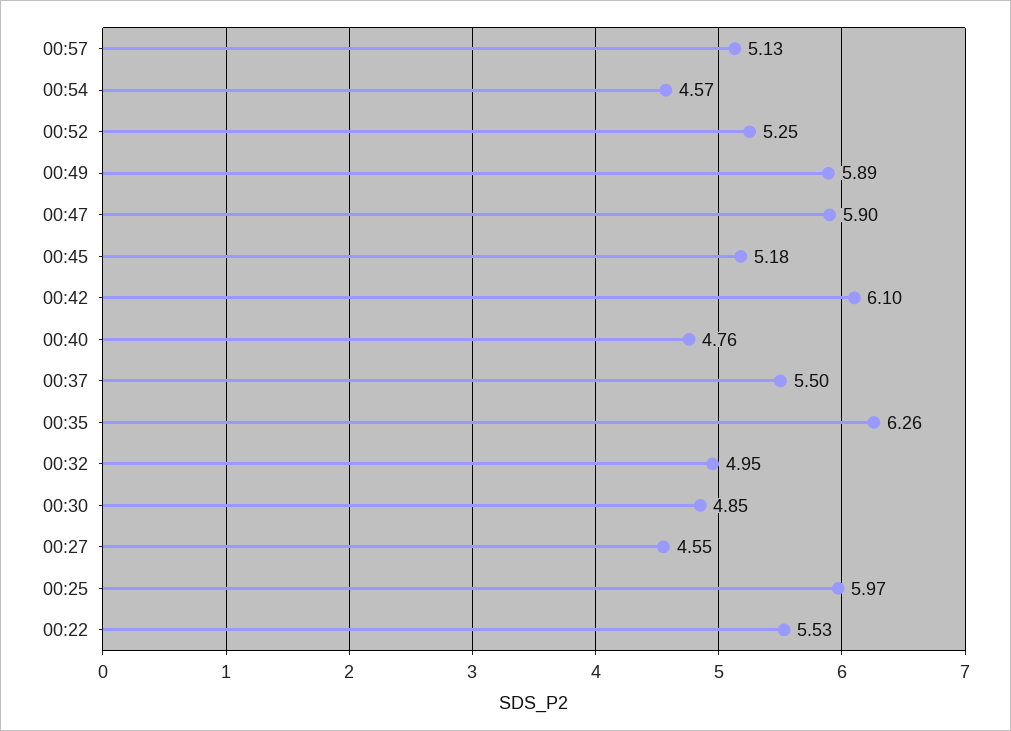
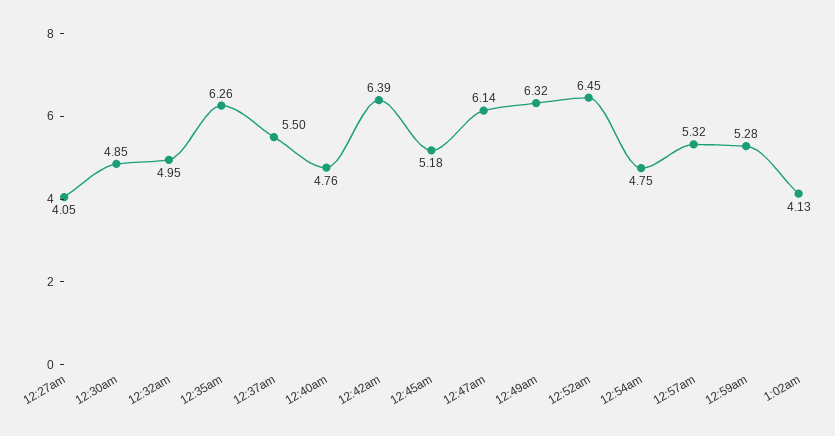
00:57: 5.13 -> 5.32
00:54: 4.57 -> 4.75
00:52: 5.25 -> 6.45
00:49: 5.89 -> 6.32
00:47: 5.9 -> 6.14
00:42: 6.1 -> 6.39
00:27: 4.55 -> 4.05
00:25: 5.97 -> none
00:22: 5.53 -> none
12:59am: none -> 5.28
1:02am: none -> 4.13

